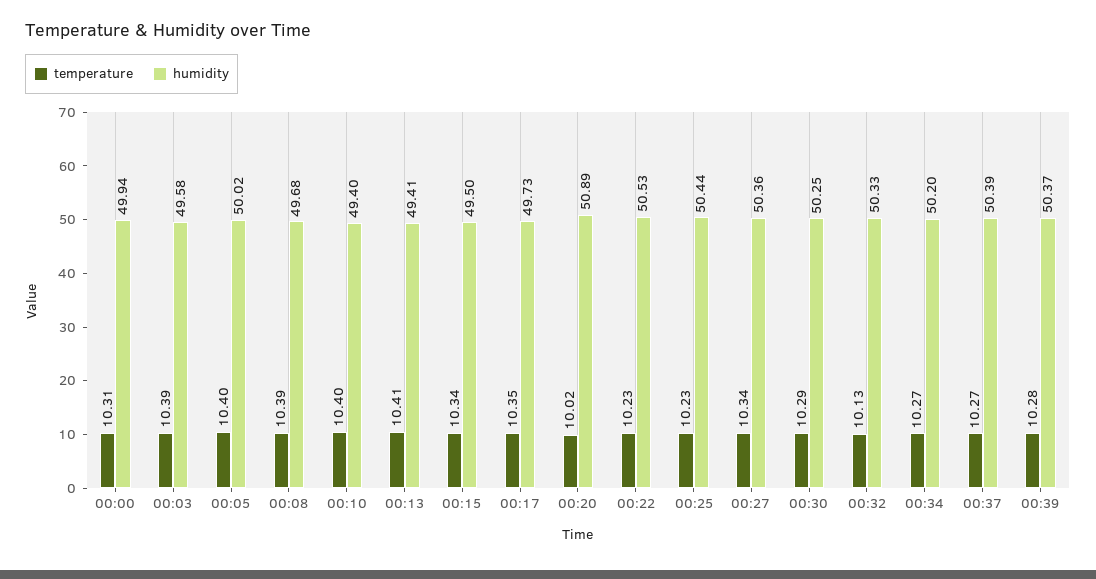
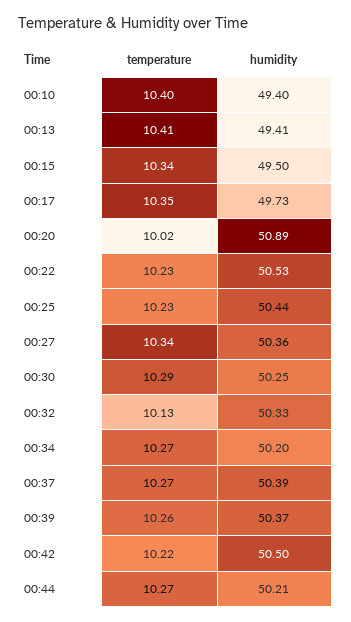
temperature, 00:00: 10.31 -> none
humidity, 00:00: 49.94 -> none
temperature, 00:03: 10.39 -> none
humidity, 00:03: 49.58 -> none
temperature, 00:05: 10.4 -> none
humidity, 00:05: 50.02 -> none
temperature, 00:08: 10.39 -> none
humidity, 00:08: 49.68 -> none
temperature, 00:39: 10.28 -> 10.26
temperature, 00:42: none -> 10.22
humidity, 00:42: none -> 50.5
temperature, 00:44: none -> 10.27
humidity, 00:44: none -> 50.21

